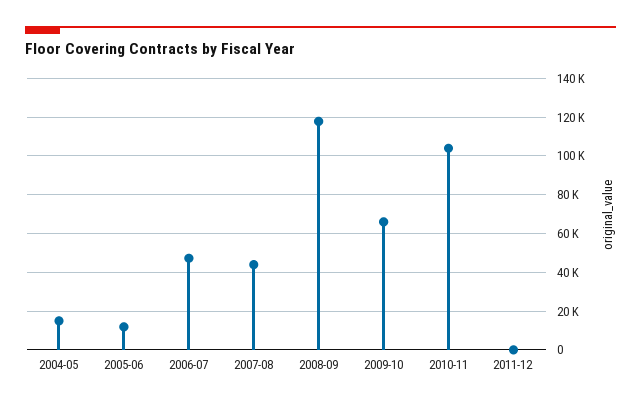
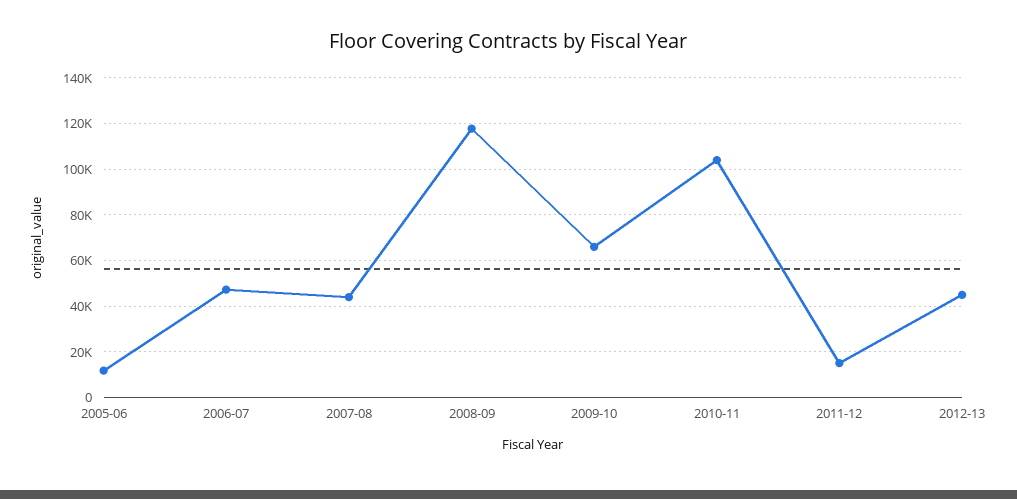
2004-05: 15000 -> none
2011-12: 0 -> 15000
2012-13: none -> 45000

